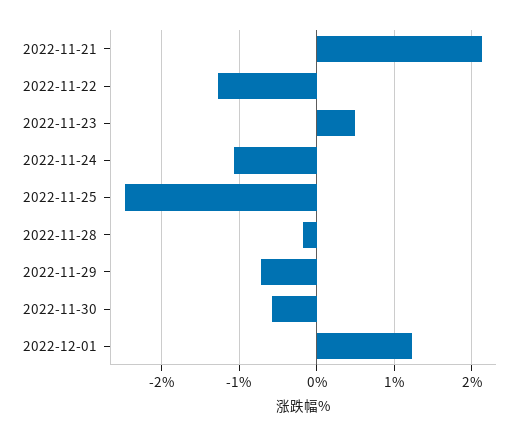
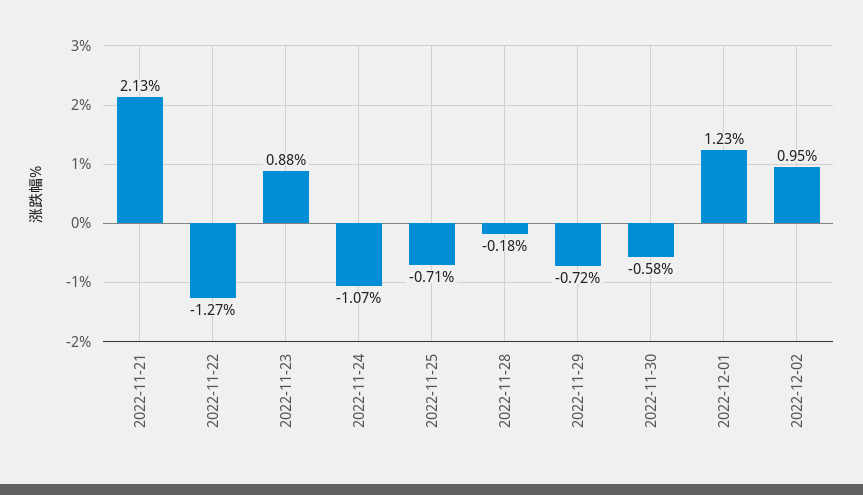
2022-11-23: 0.5 -> 0.88
2022-11-25: -2.5 -> -0.71
2022-12-02: none -> 0.95

